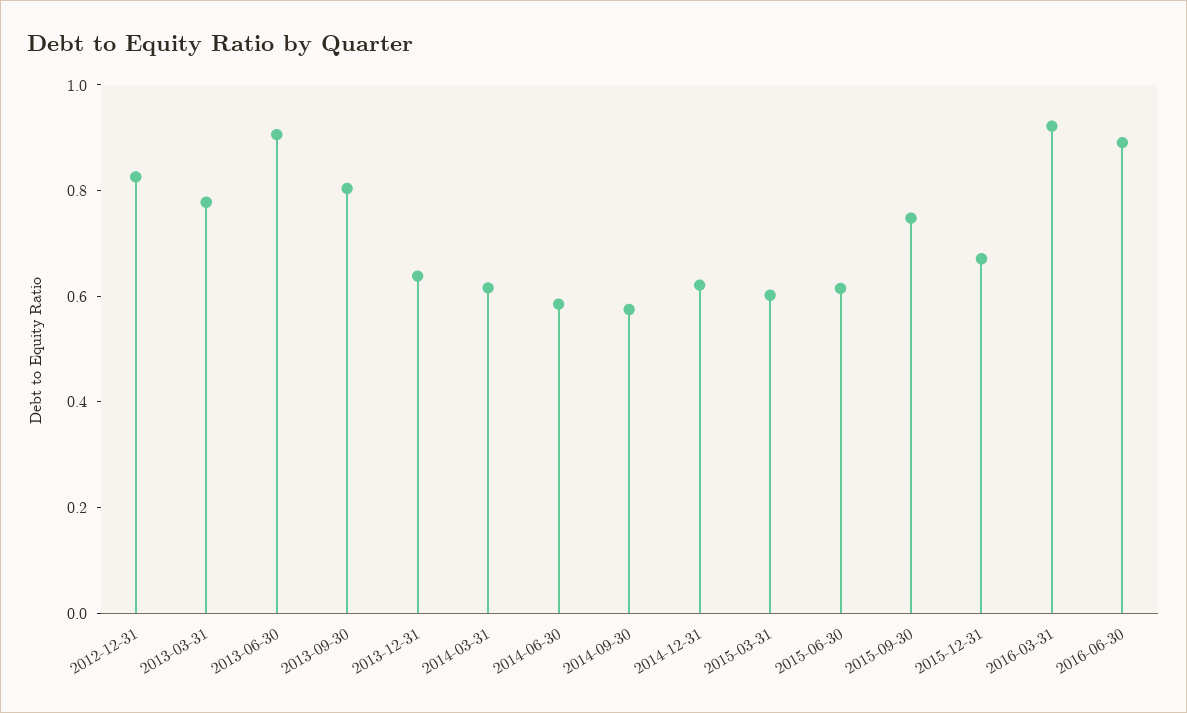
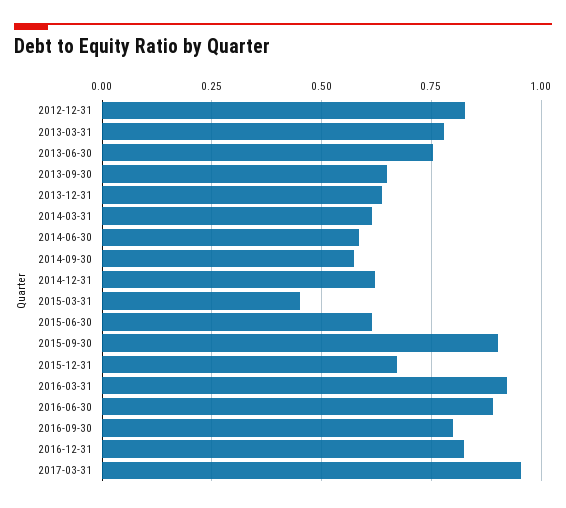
2013-06-30: 0.9 -> 0.75
2013-09-30: 0.8 -> 0.65
2015-03-31: 0.6 -> 0.45
2015-09-30: 0.75 -> 0.9
2016-09-30: none -> 0.8
2016-12-31: none -> 0.825
2017-03-31: none -> 0.95

